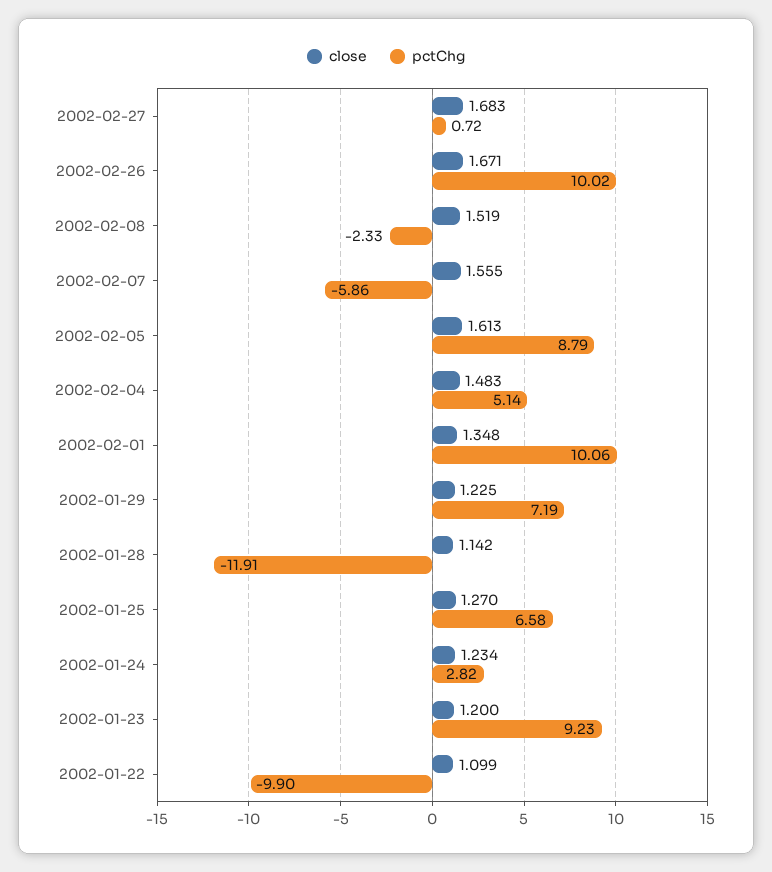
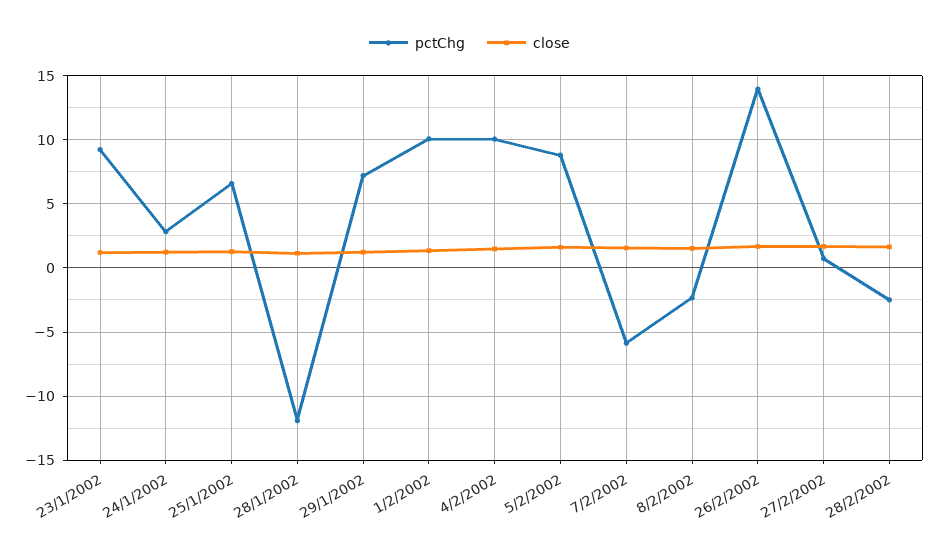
pctChg, 2002-02-26: 10.02 -> 14
pctChg, 2002-02-04: 5.14 -> 10
close, 2002-01-22: 1.099 -> none
pctChg, 2002-01-22: -9.9 -> none
pctChg, 28/2/2002: none -> -2.5
close, 28/2/2002: none -> 1.5

